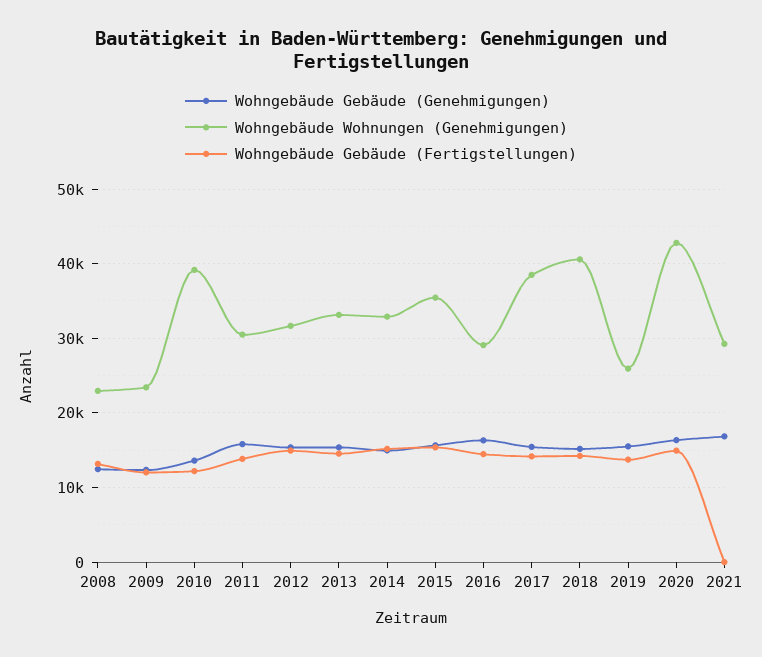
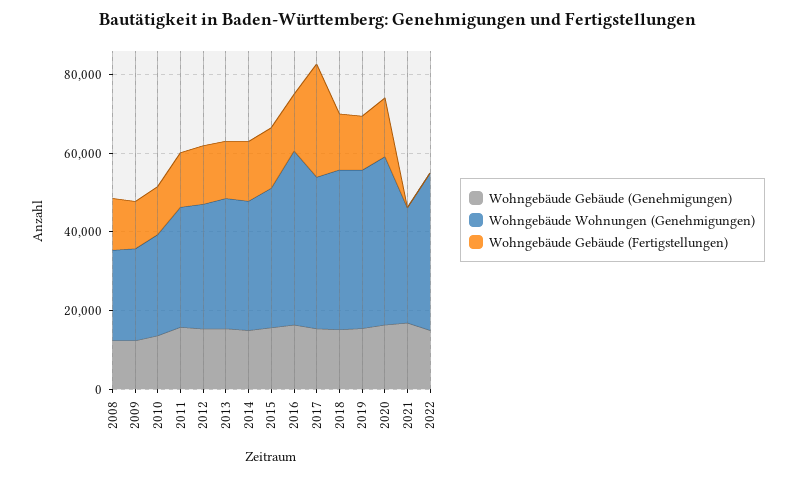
Wohngebäude Wohnungen (Genehmigungen), 2010: 39000 -> 25000
Wohngebäude Wohnungen (Genehmigungen), 2016: 29000 -> 45000
Wohngebäude Gebäude (Fertigstellungen), 2017: 14000 -> 30000
Wohngebäude Wohnungen (Genehmigungen), 2019: 26000 -> 40000
Wohngebäude Gebäude (Genehmigungen), 2022: none -> 15000
Wohngebäude Wohnungen (Genehmigungen), 2022: none -> 40000
Wohngebäude Gebäude (Fertigstellungen), 2022: none -> 0

